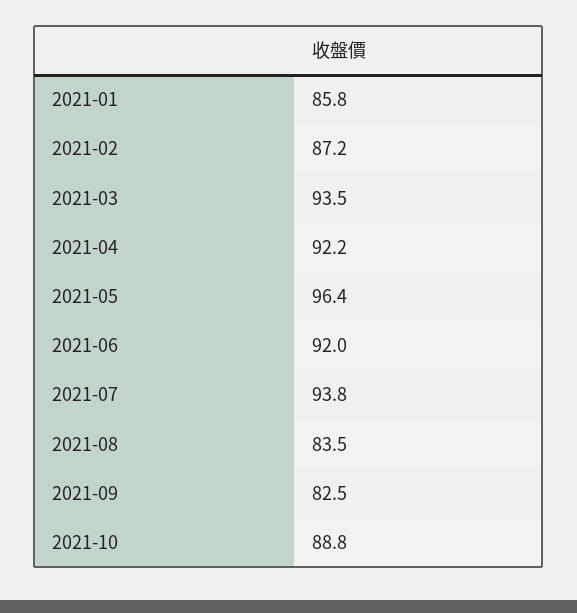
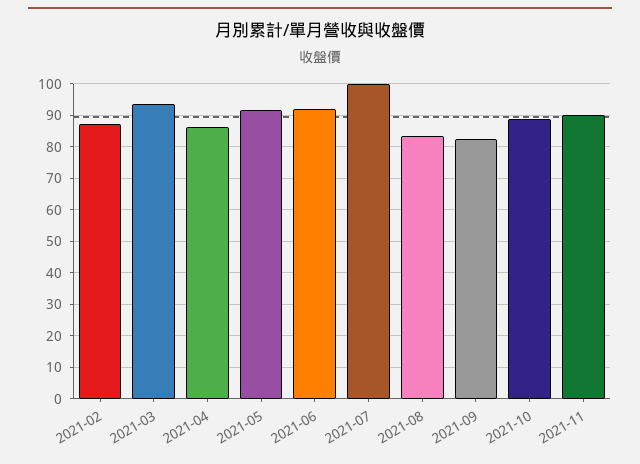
2021-01: 85.8 -> none
2021-04: 92.2 -> 86
2021-05: 96.4 -> 92
2021-07: 93.8 -> 100
2021-11: none -> 90

